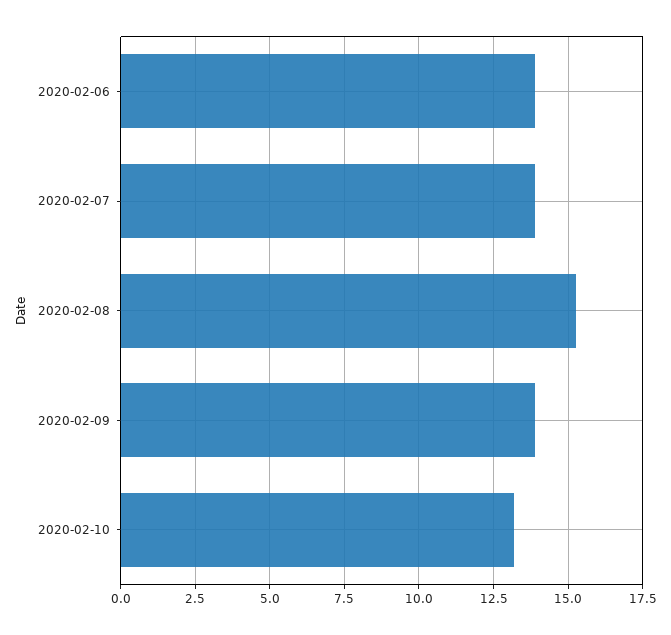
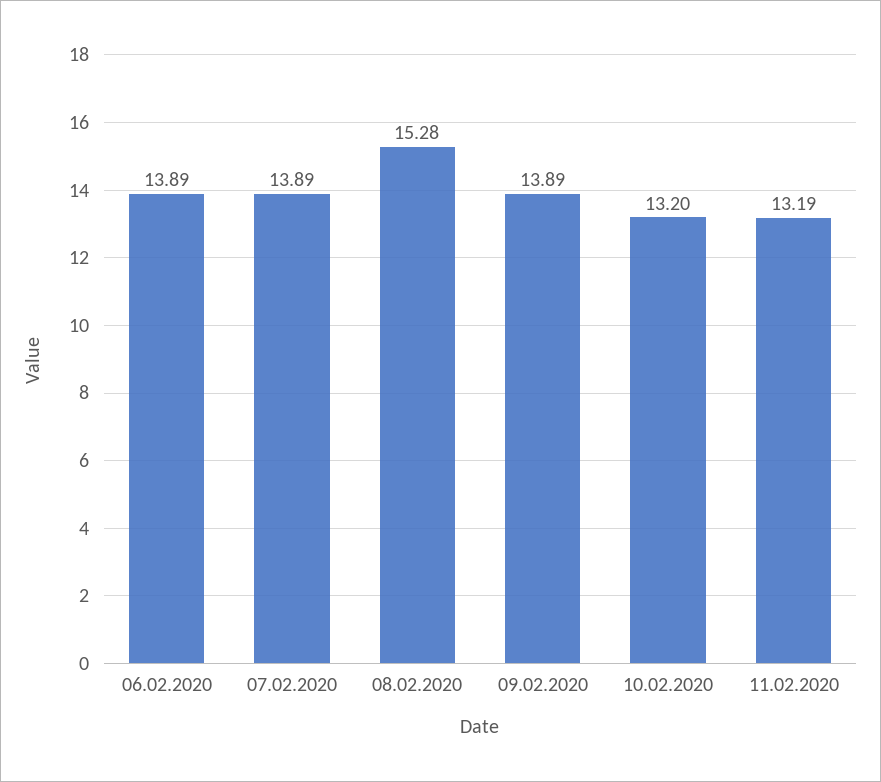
11.02.2020: none -> 13.19

